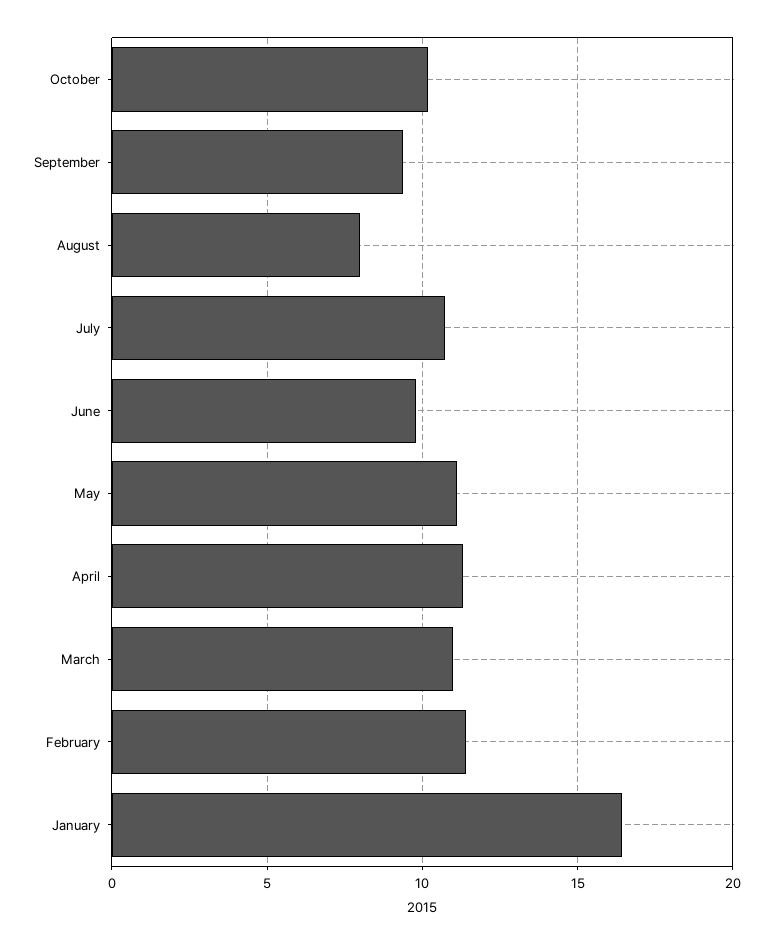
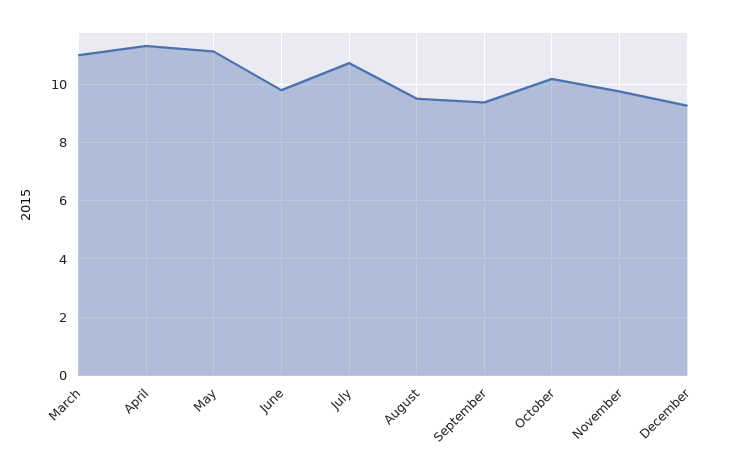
August: 8 -> 9.5
February: 11.5 -> none
January: 16.5 -> none
November: none -> 9.75
December: none -> 9.25

